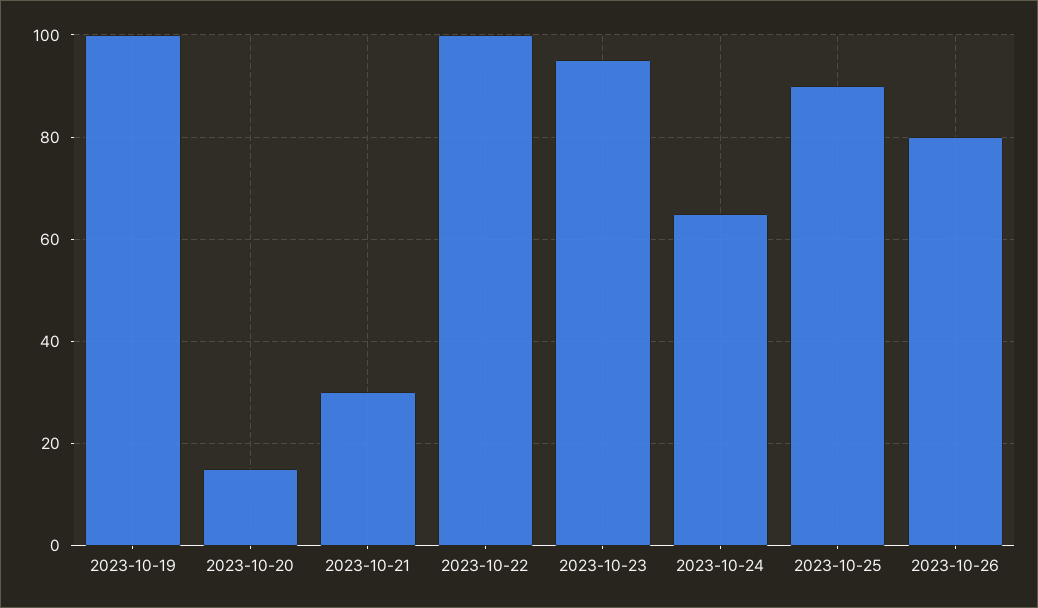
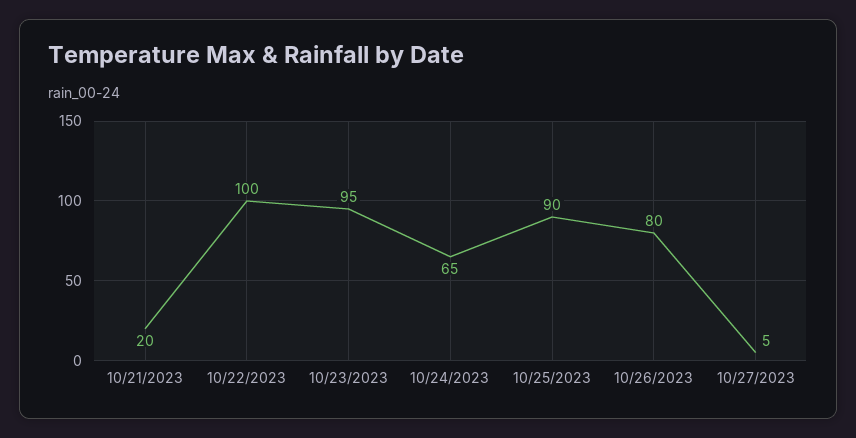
2023-10-19: 100 -> none
2023-10-20: 15 -> none
2023-10-21: 30 -> 20
10/27/2023: none -> 5

